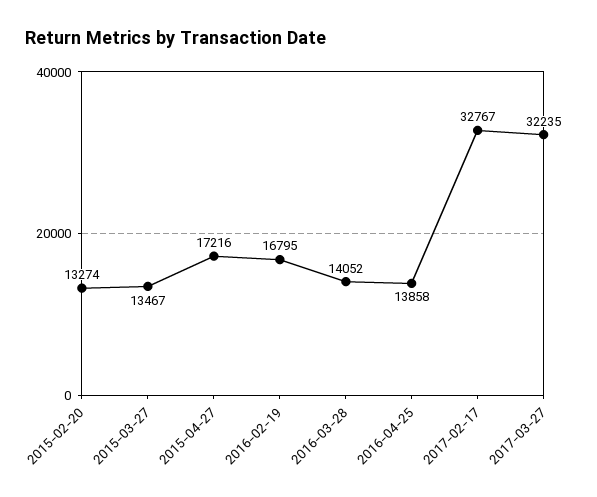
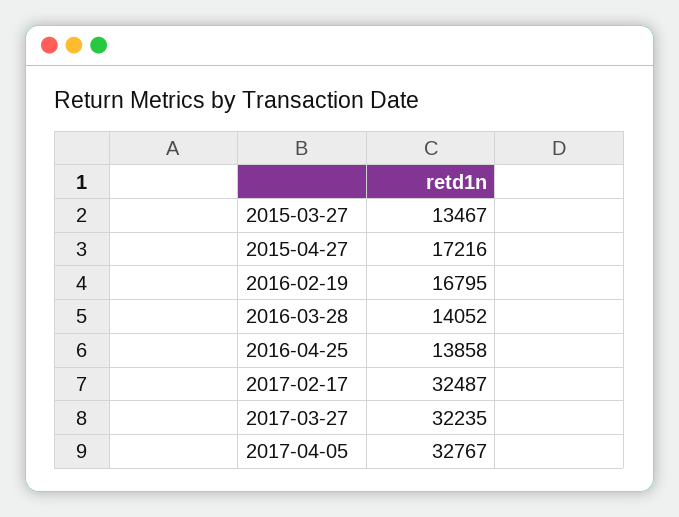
2015-02-20: 13274 -> none
2017-02-17: 32767 -> 32487
2017-04-05: none -> 32767

